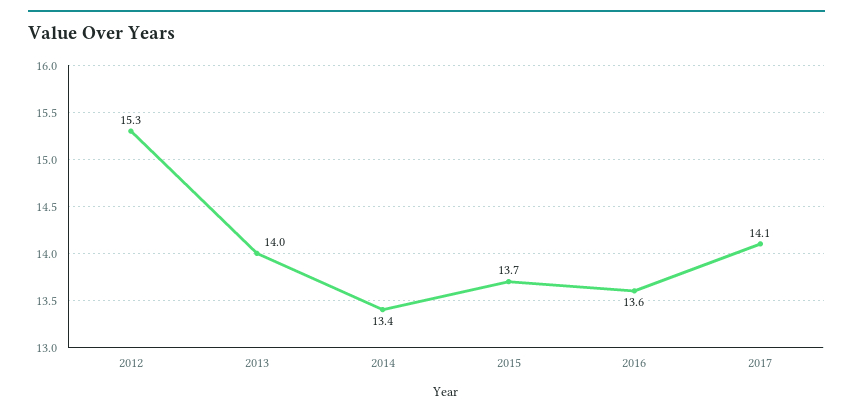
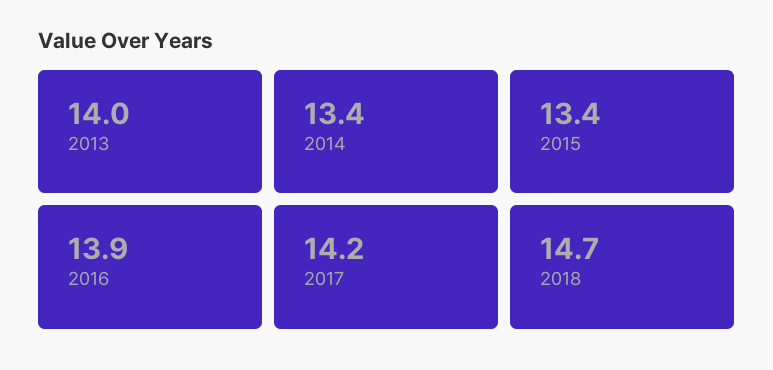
2012: 15.3 -> none
2015: 13.7 -> 13.4
2016: 13.6 -> 13.9
2017: 14.1 -> 14.2
2018: none -> 14.7

